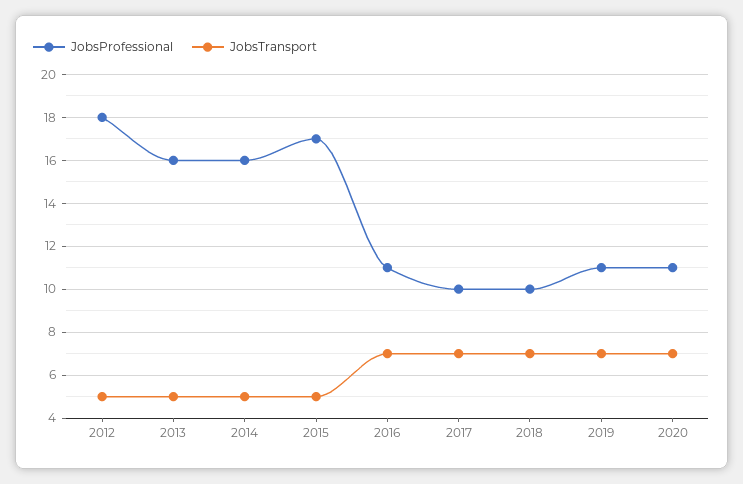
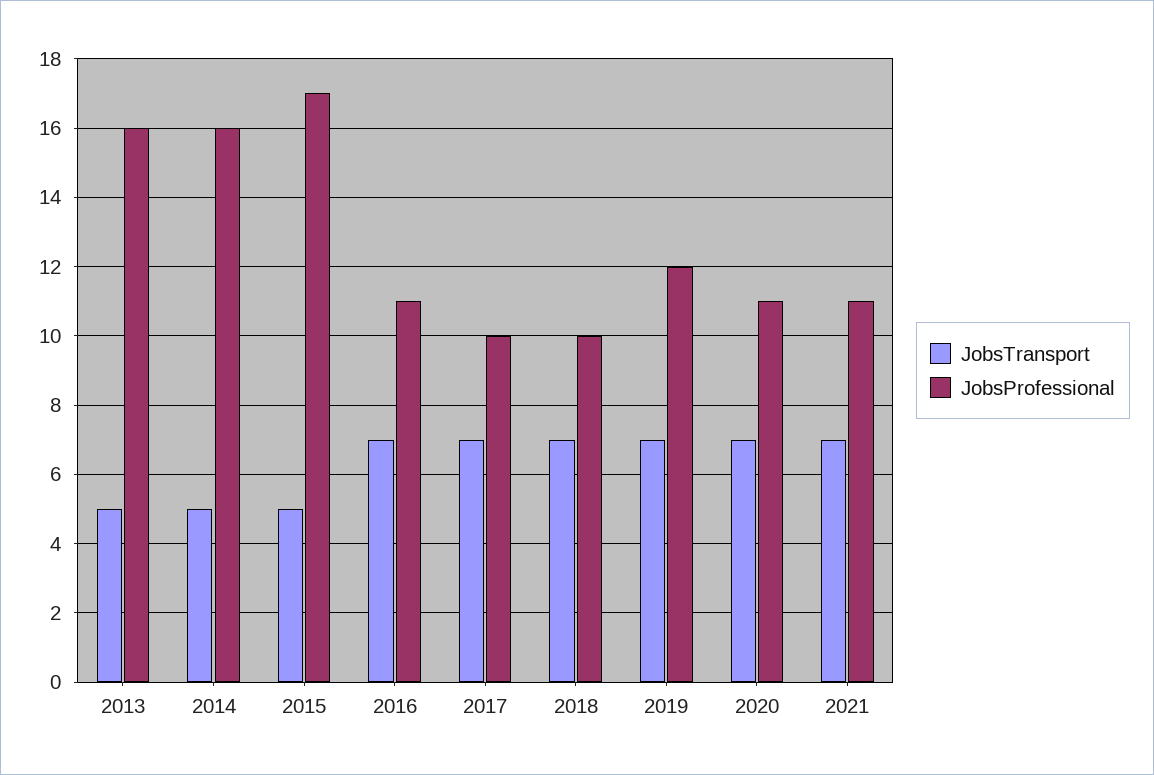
JobsProfessional, 2012: 18 -> none
JobsTransport, 2012: 5 -> none
JobsProfessional, 2019: 11 -> 12
JobsTransport, 2021: none -> 7
JobsProfessional, 2021: none -> 11

